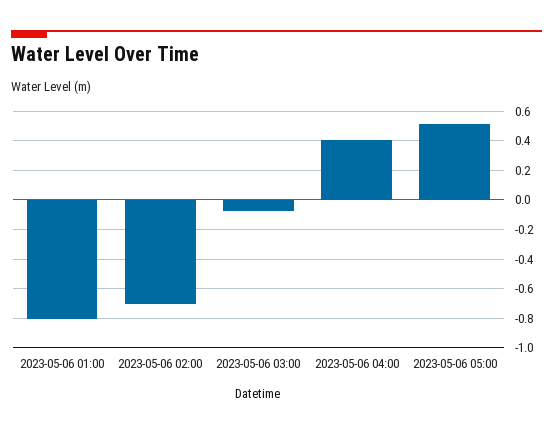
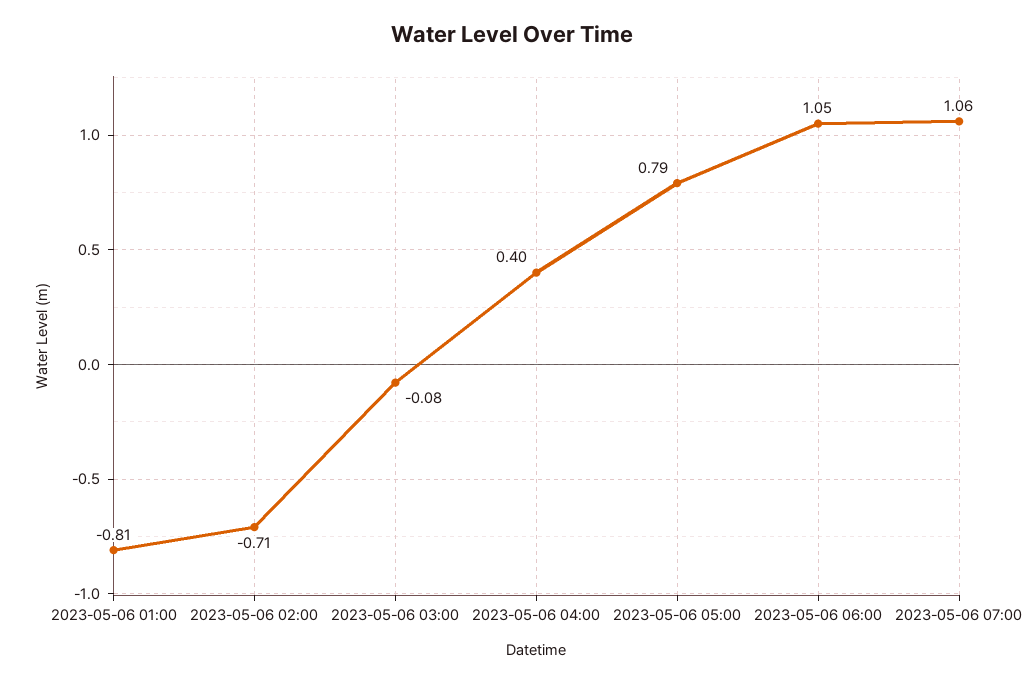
2023-05-06 05:00: 0.5 -> 0.79
2023-05-06 06:00: none -> 1.05
2023-05-06 07:00: none -> 1.06

